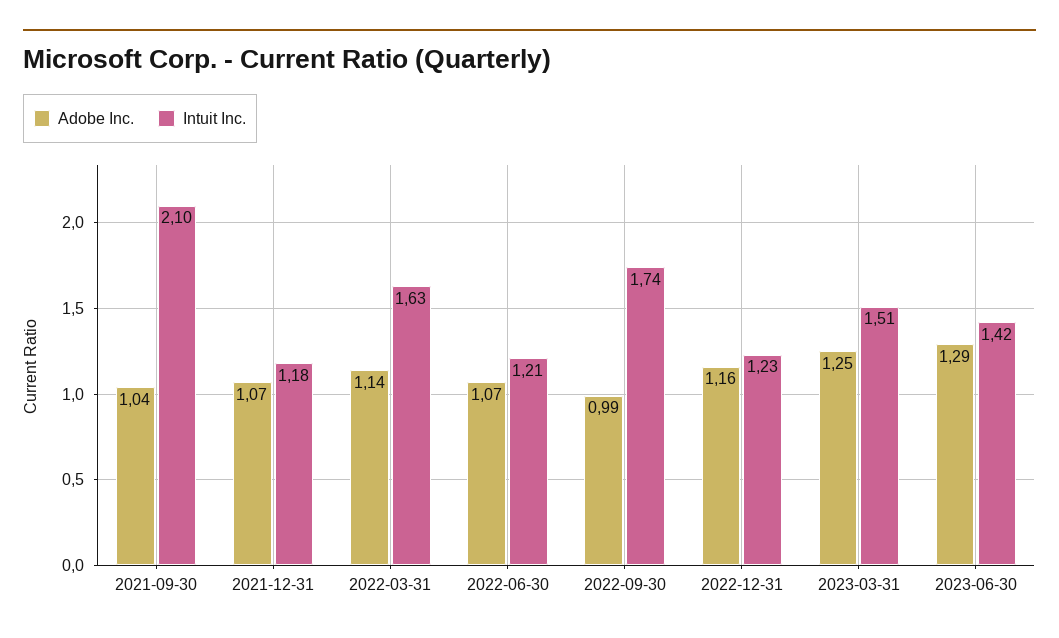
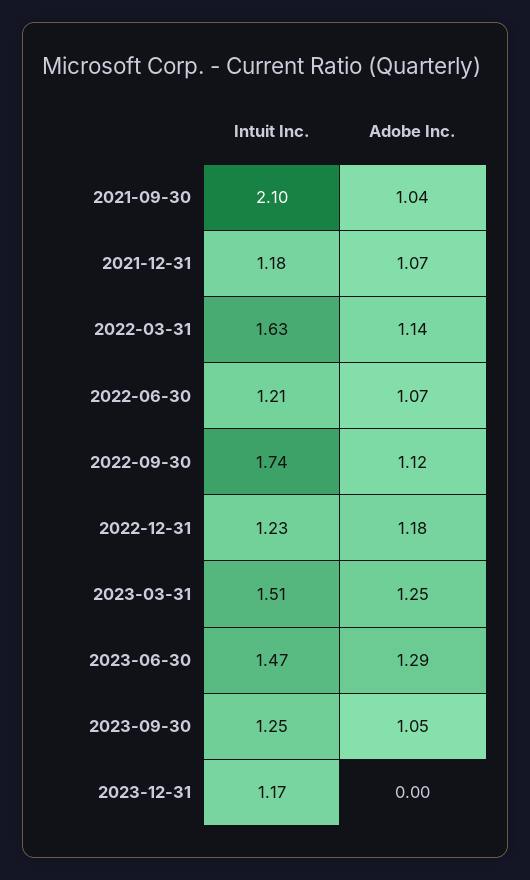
Adobe Inc., 2022-09-30: 0.99 -> 1.12
Adobe Inc., 2022-12-31: 1.16 -> 1.18
Intuit Inc., 2023-06-30: 1.42 -> 1.47
Intuit Inc., 2023-09-30: none -> 1.25
Adobe Inc., 2023-09-30: none -> 1.05
Intuit Inc., 2023-12-31: none -> 1.17
Adobe Inc., 2023-12-31: none -> 0

